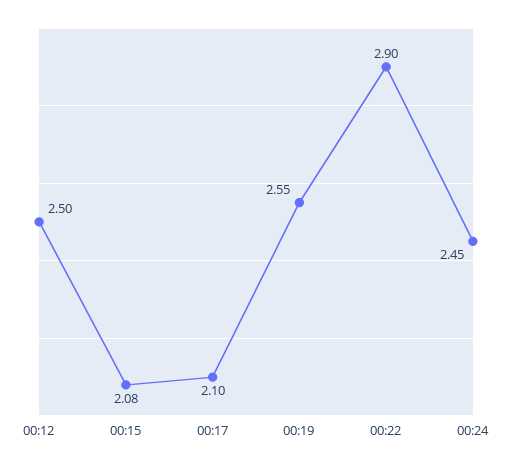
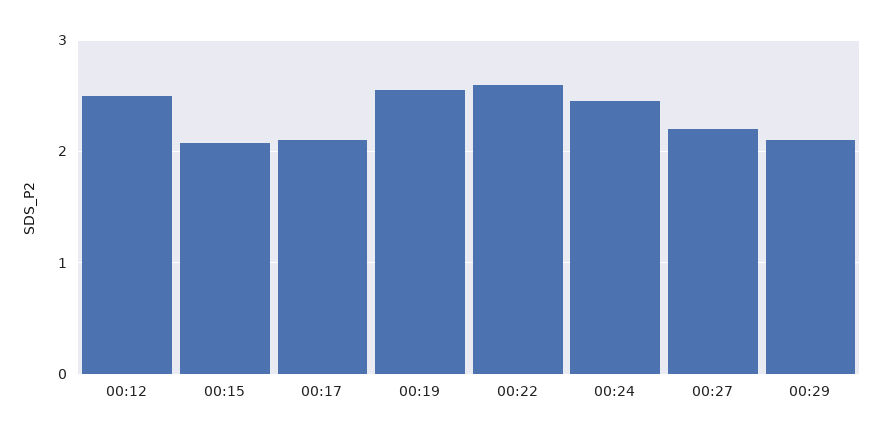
00:22: 2.9 -> 2.6
00:27: none -> 2.2
00:29: none -> 2.1

